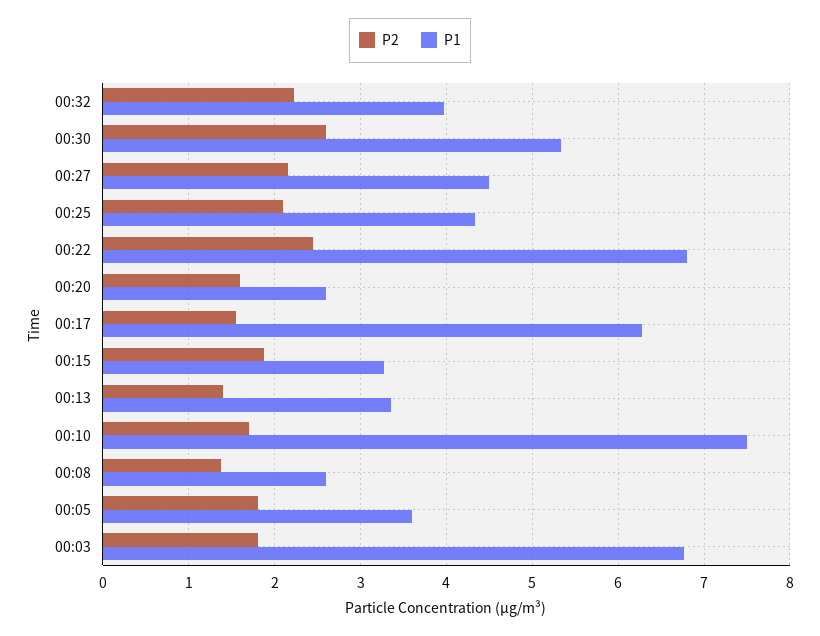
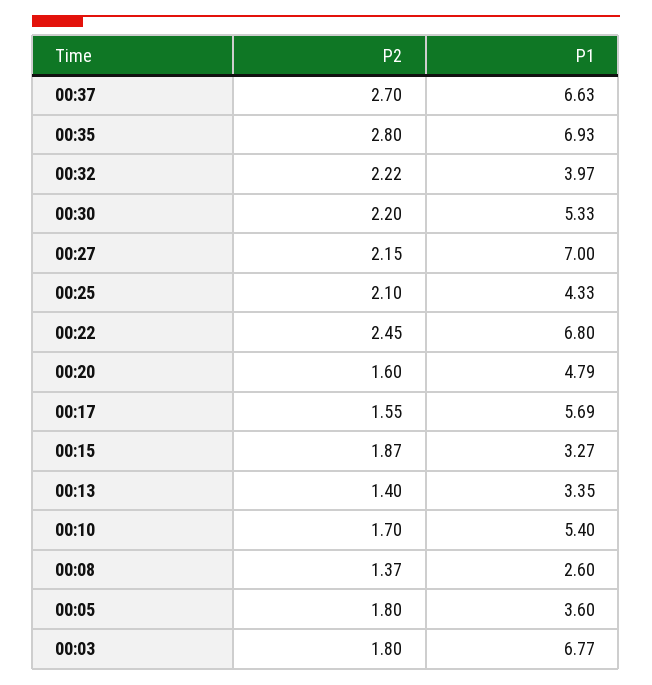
P2, 00:30: 2.6 -> 2.2
P1, 00:27: 4.5 -> 7
P1, 00:20: 2.6 -> 4.79
P1, 00:17: 6.3 -> 5.69
P1, 00:10: 7.5 -> 5.4
P2, 00:37: none -> 2.7
P1, 00:37: none -> 6.63
P2, 00:35: none -> 2.8
P1, 00:35: none -> 6.93

